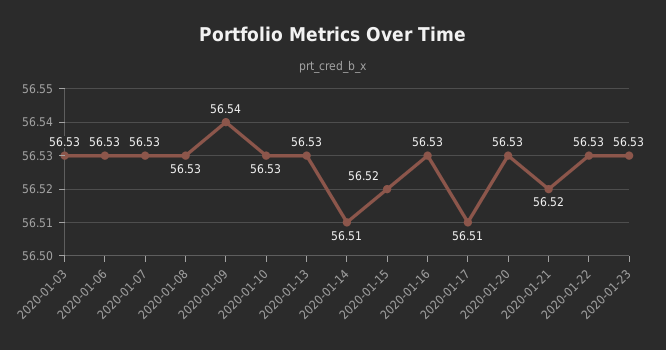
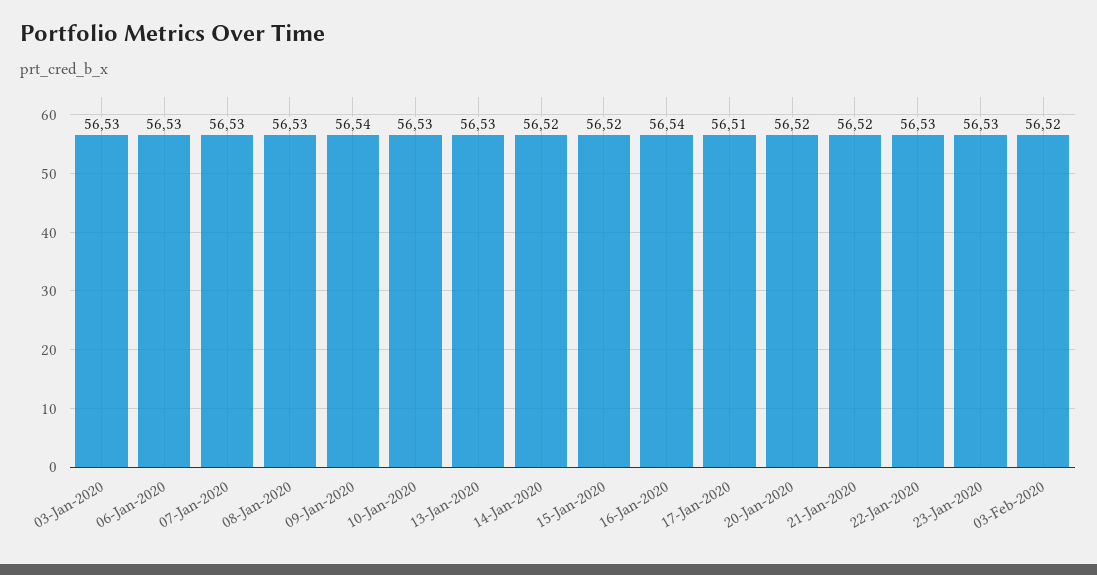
2020-01-14: 56.51 -> 56.52
2020-01-16: 56.53 -> 56.54
2020-01-20: 56.53 -> 56.52
03-Feb-2020: none -> 56.52

